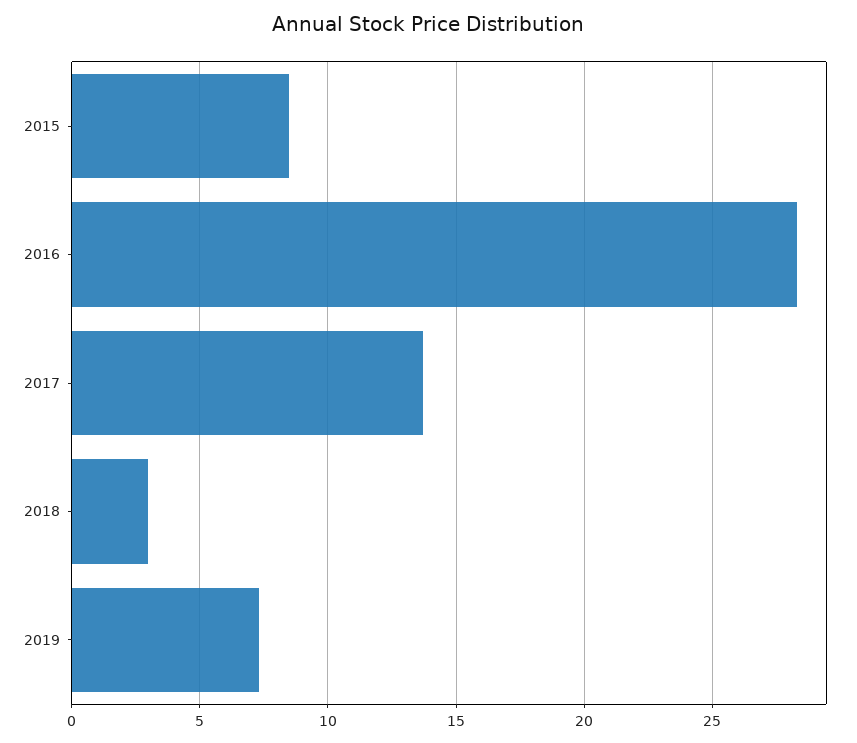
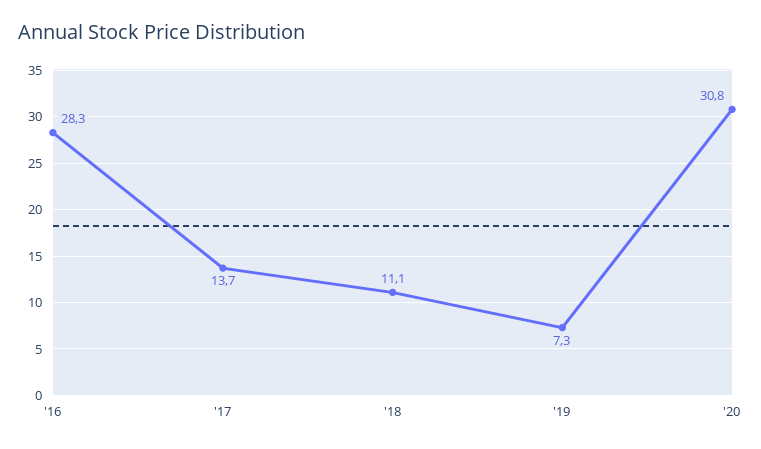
2015: 8.5 -> none
2018: 3 -> 11.1
'20: none -> 30.8

